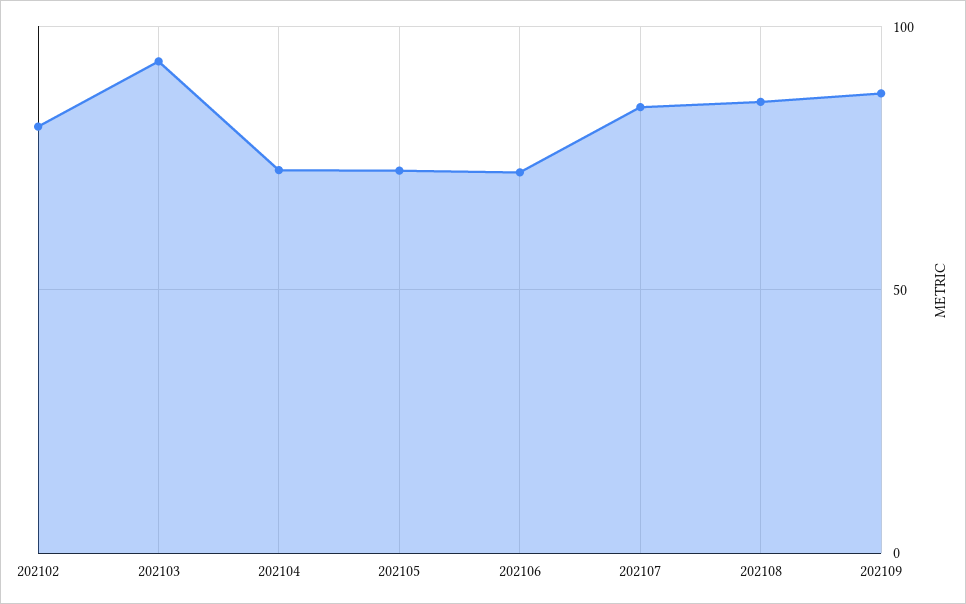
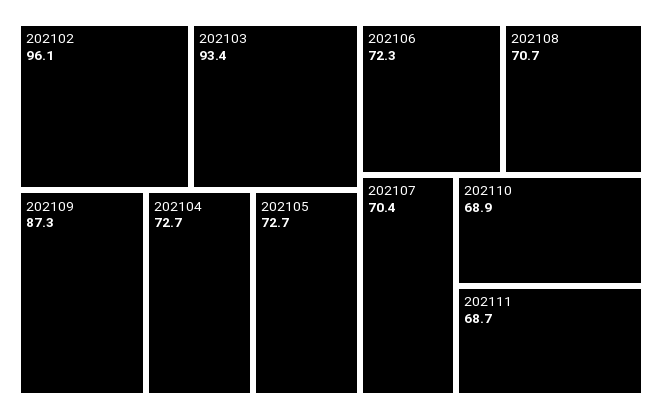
202102: 80 -> 96.1
202107: 85 -> 70.4
202108: 85 -> 70.7
202110: none -> 68.9
202111: none -> 68.7

